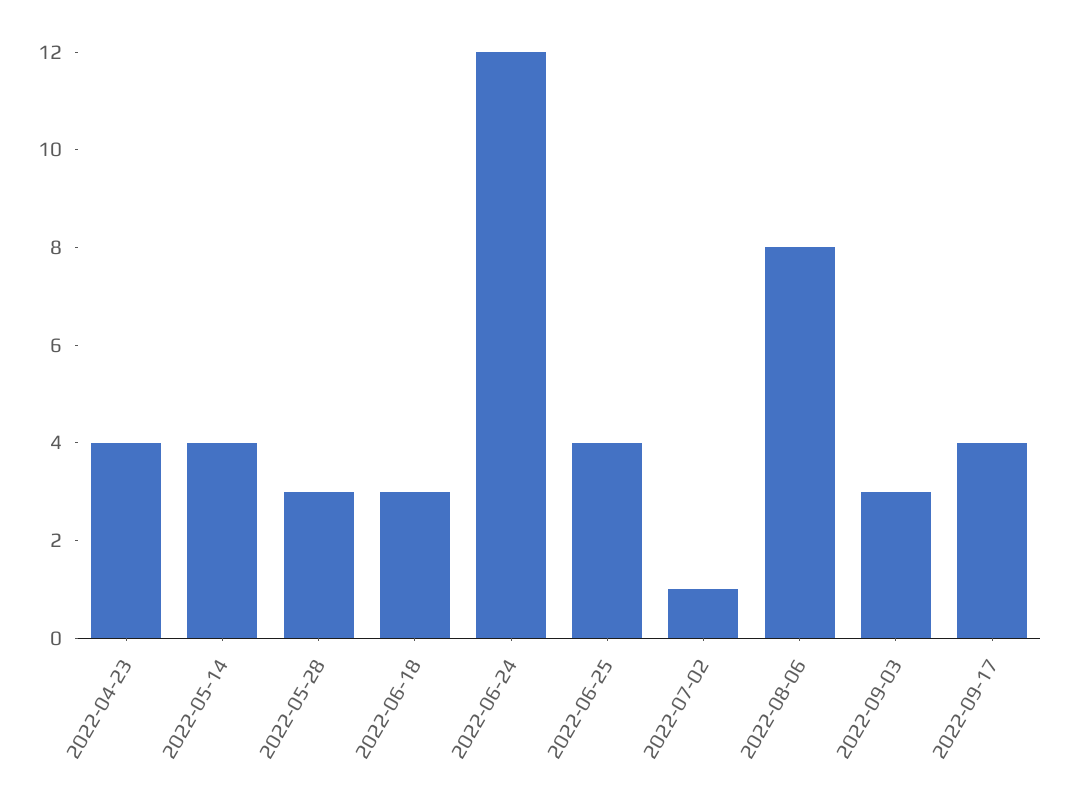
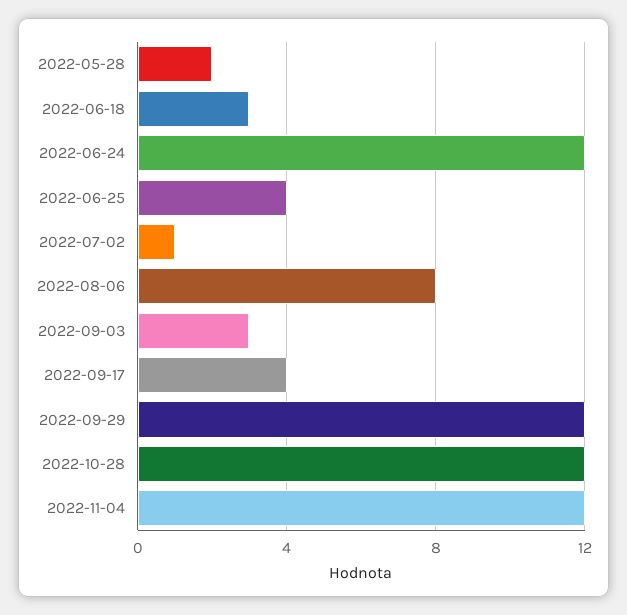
2022-04-23: 4 -> none
2022-05-14: 4 -> none
2022-05-28: 3 -> 2
2022-09-29: none -> 12
2022-10-28: none -> 12
2022-11-04: none -> 12

